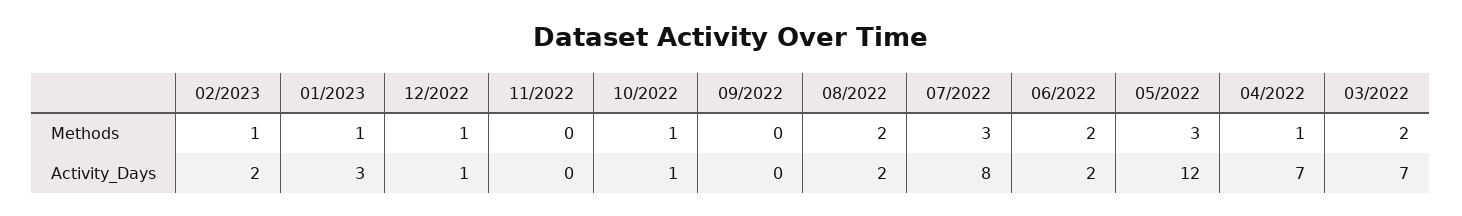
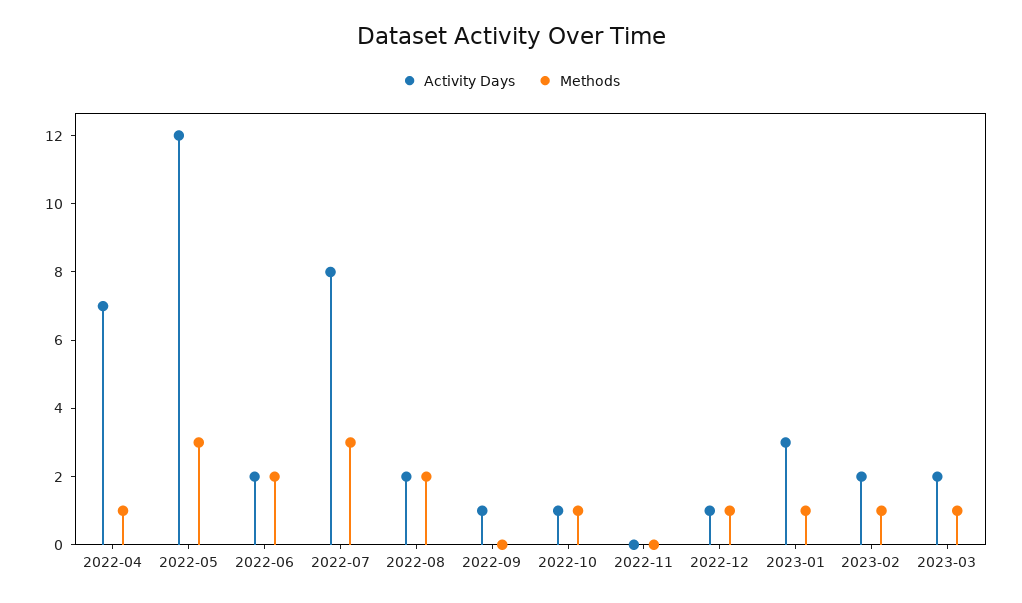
Methods, 03/2022: 2 -> none
Activity_Days, 09/2022: 0 -> 1
Activity_Days, 03/2022: 7 -> none
Activity_Days, 2023-03: none -> 2
Methods, 2023-03: none -> 1

